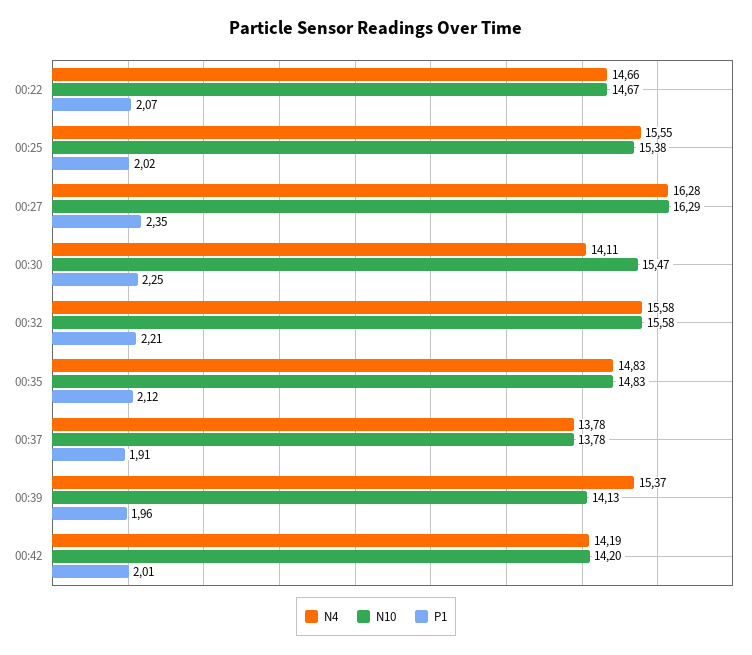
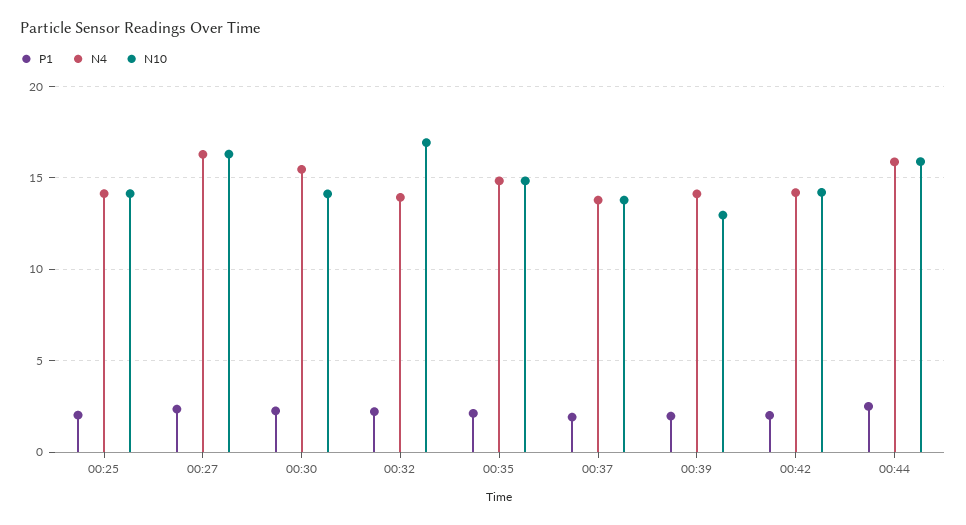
N4, 00:22: 14.66 -> none
N10, 00:22: 14.67 -> none
P1, 00:22: 2.07 -> none
N4, 00:25: 15.55 -> 14
N10, 00:25: 15.38 -> 14
N4, 00:30: 14.11 -> 15.5
N10, 00:30: 15.47 -> 14
N4, 00:32: 15.58 -> 14
N10, 00:32: 15.58 -> 17
N4, 00:39: 15.37 -> 14
N10, 00:39: 14.13 -> 13
P1, 00:44: none -> 2.5
N4, 00:44: none -> 16
N10, 00:44: none -> 16

